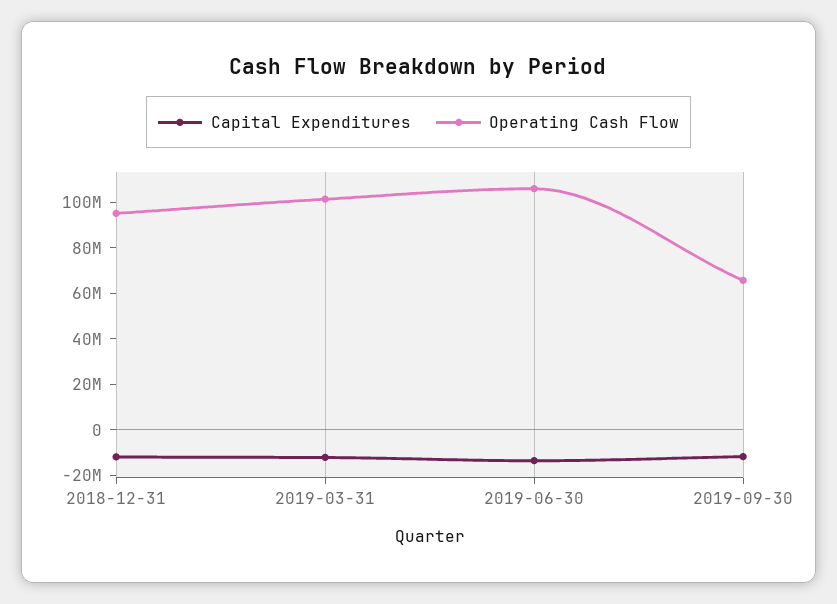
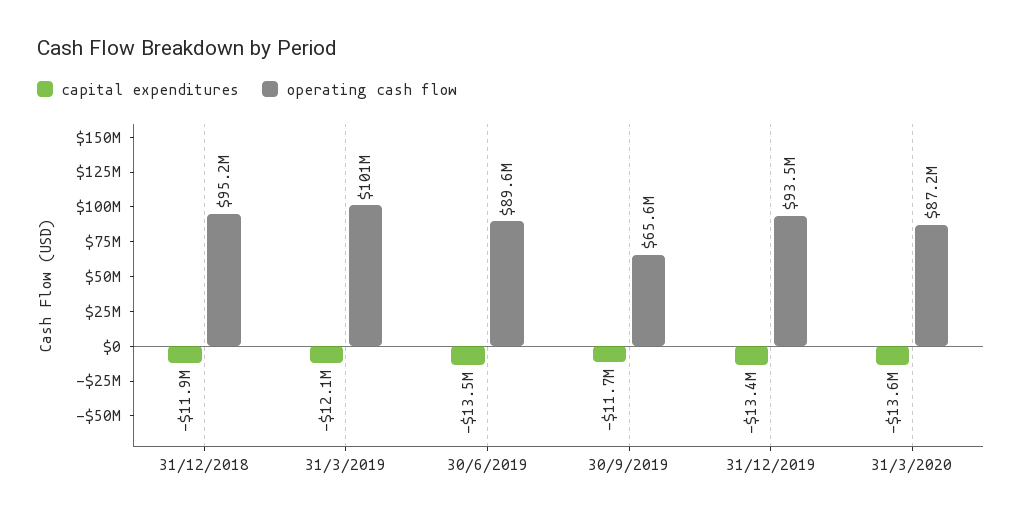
Operating Cash Flow, 2019-06-30: 105000000 -> 89600000
Capital Expenditures, 31/12/2019: none -> -13400000
Operating Cash Flow, 31/12/2019: none -> 93500000
Capital Expenditures, 31/3/2020: none -> -13600000
Operating Cash Flow, 31/3/2020: none -> 87200000

